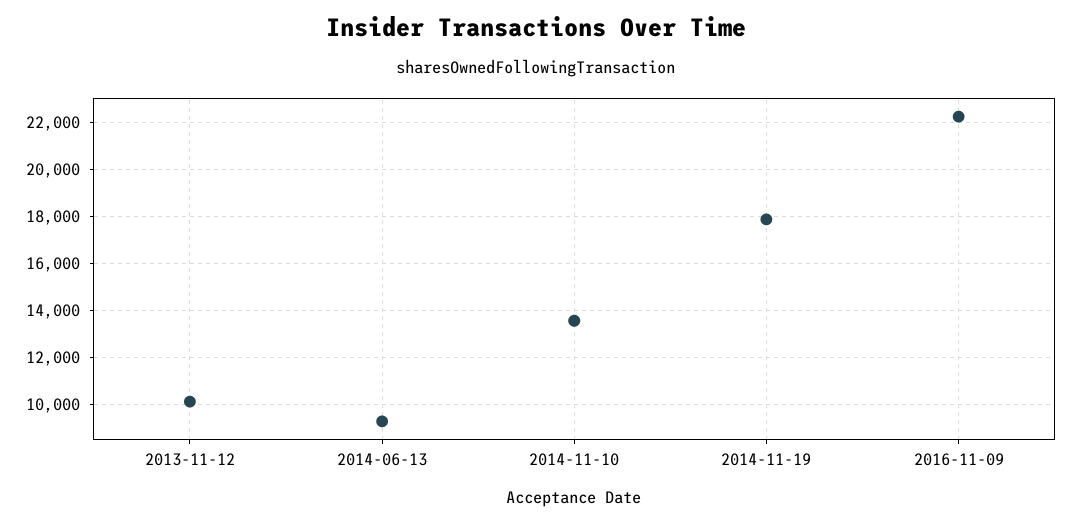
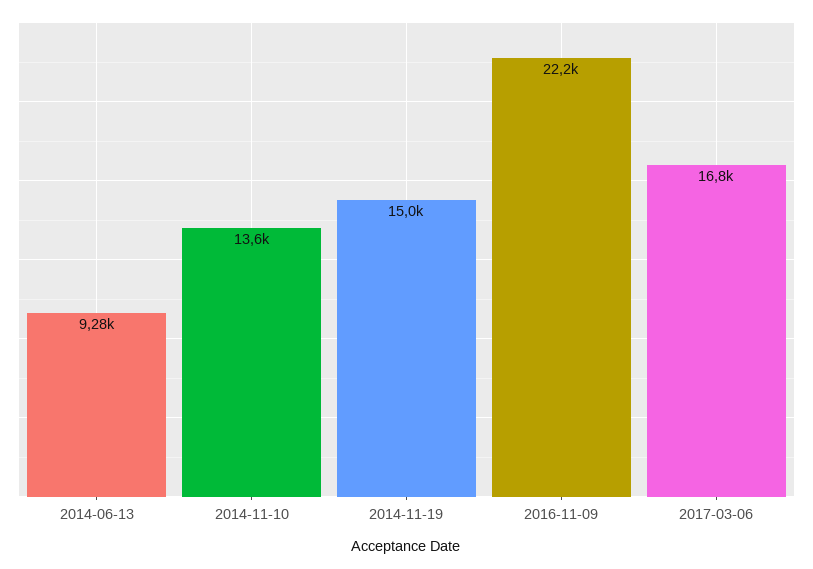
2013-11-12: 10000 -> none
2014-11-19: 18000 -> 15000
2017-03-06: none -> 16800

